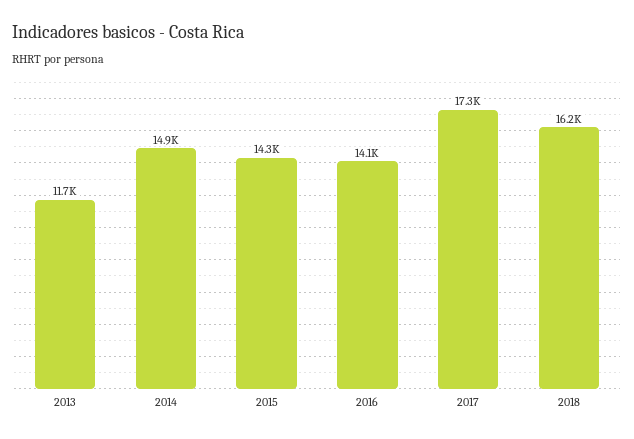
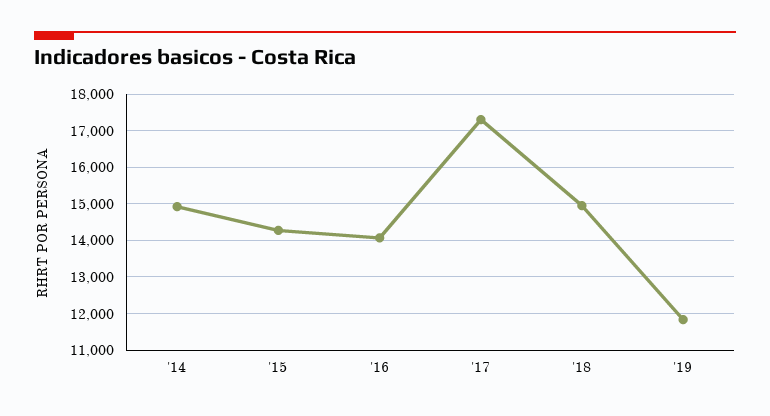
2013: 11700 -> none
2018: 16200 -> 15000
'19: none -> 11800

